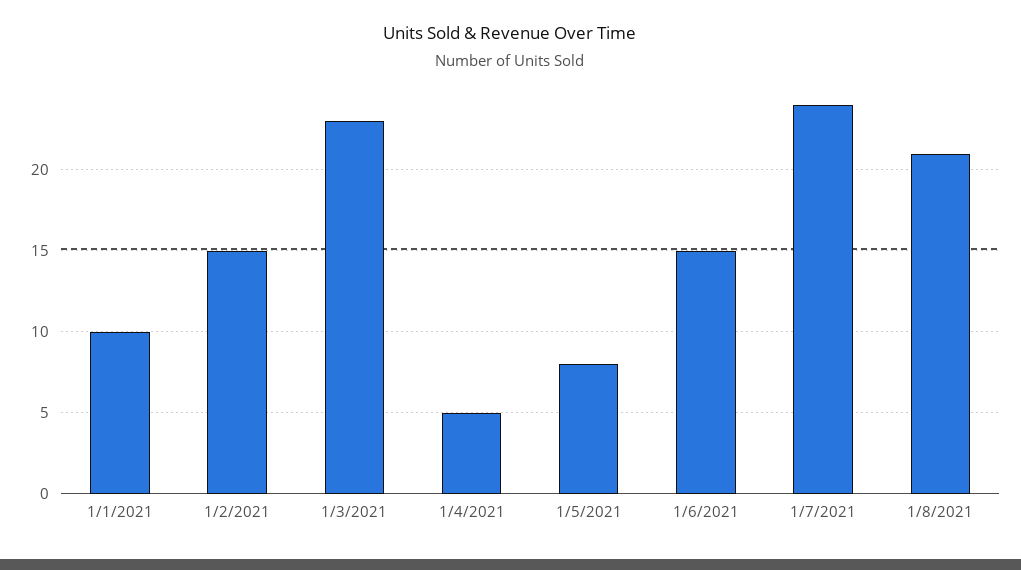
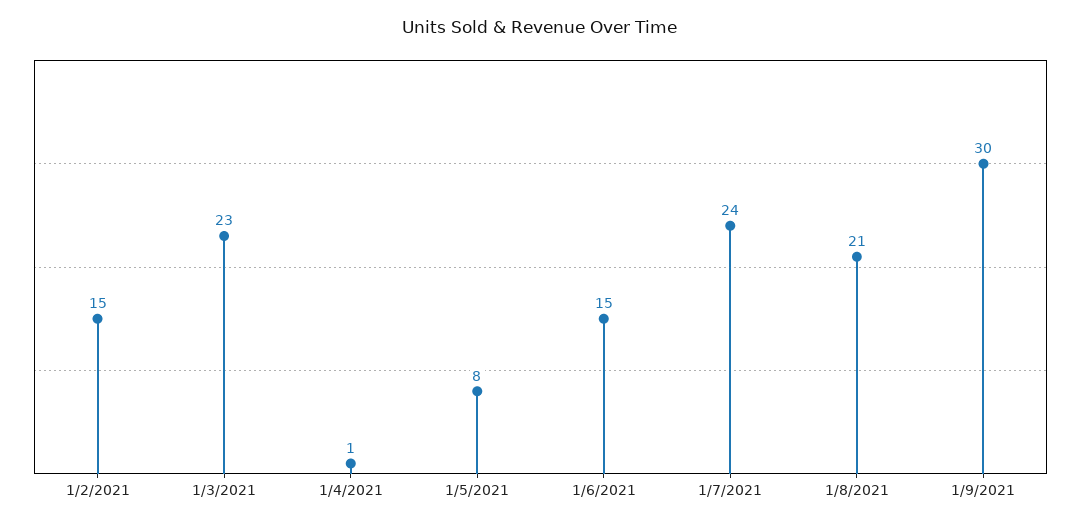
1/1/2021: 10 -> none
1/4/2021: 5 -> 1
1/9/2021: none -> 30

